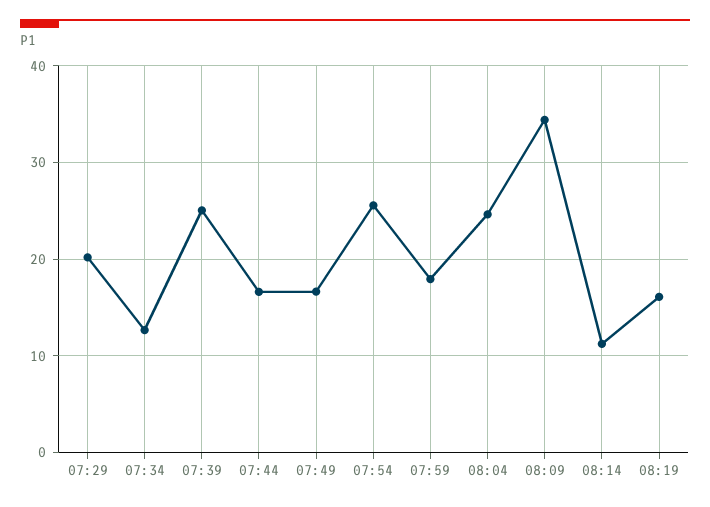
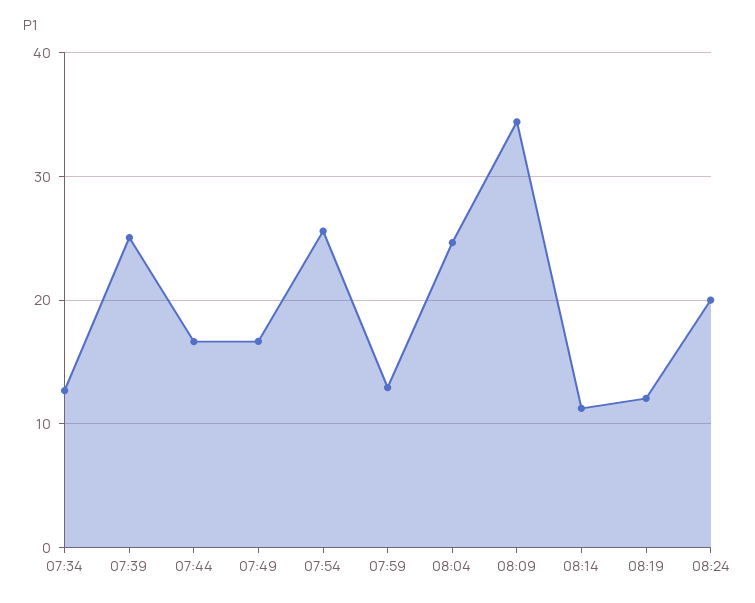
07:29: 20 -> none
07:59: 18 -> 13
08:19: 16 -> 12
08:24: none -> 20

